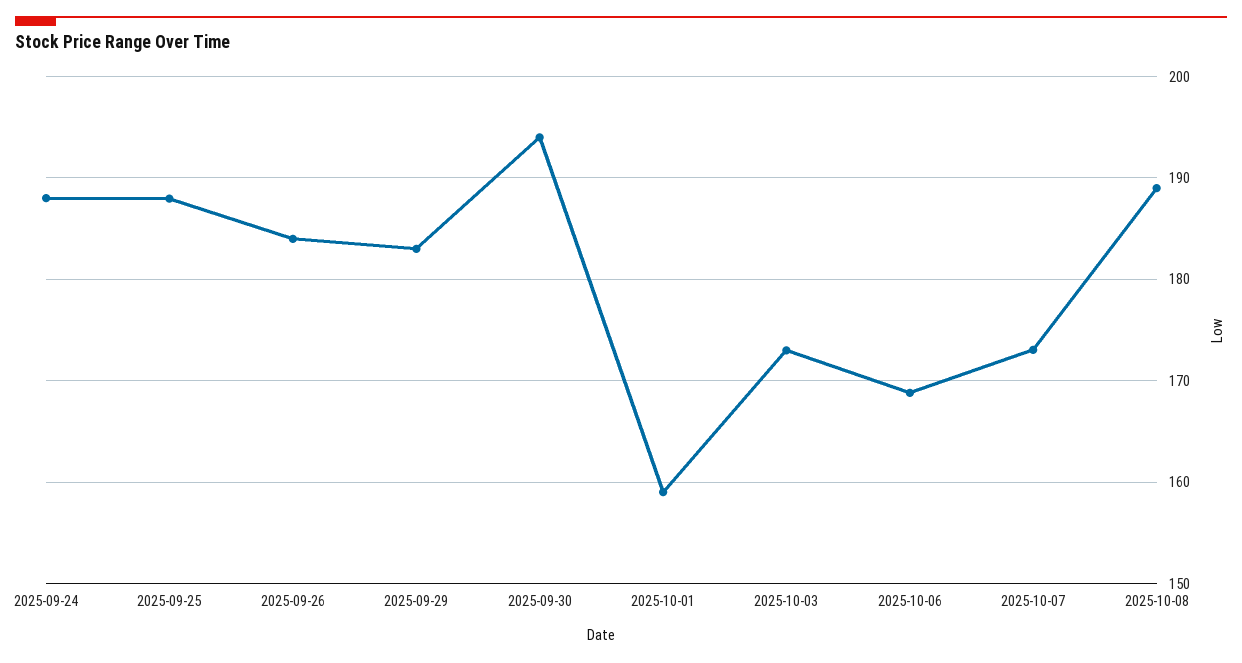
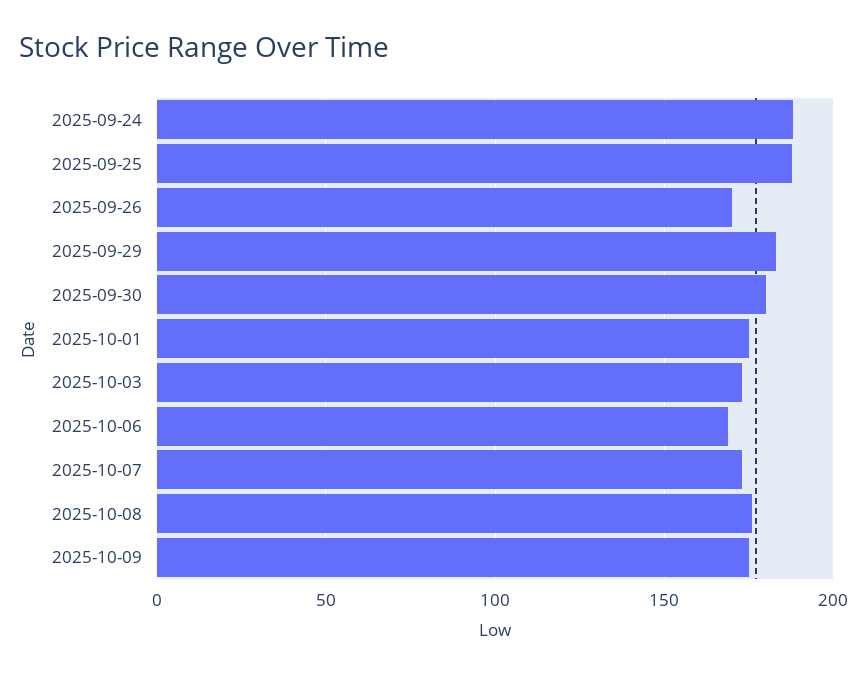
2025-09-26: 184 -> 170
2025-09-30: 194 -> 180
2025-10-01: 159 -> 175
2025-10-08: 189 -> 175
2025-10-09: none -> 175

